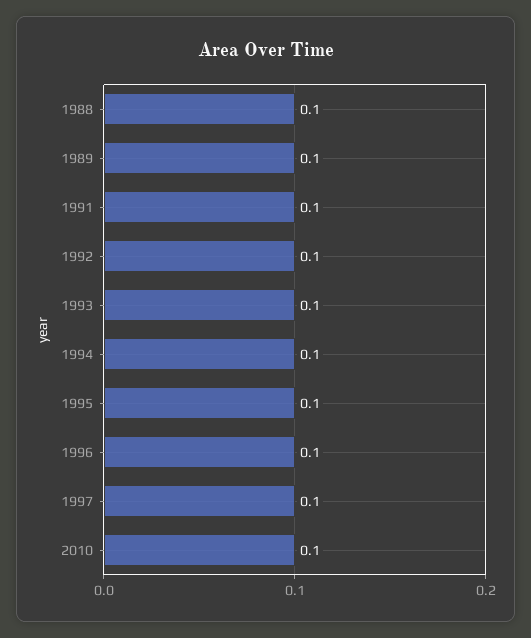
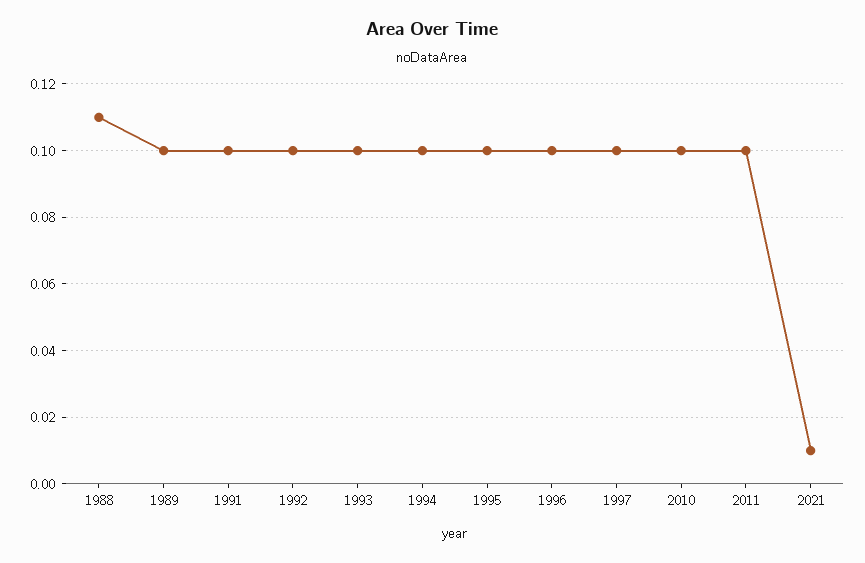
1988: 0.1 -> 0.11
2011: none -> 0.1
2021: none -> 0.01

